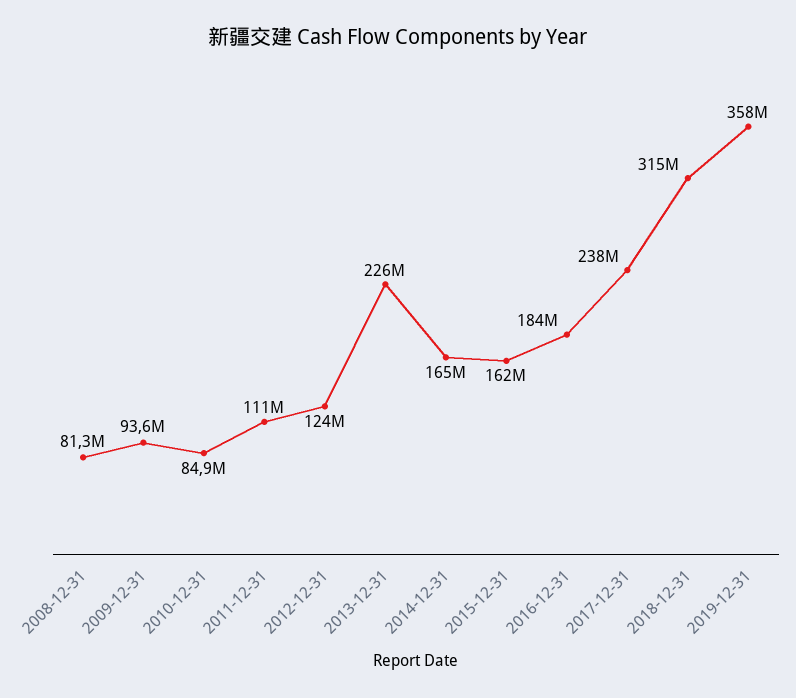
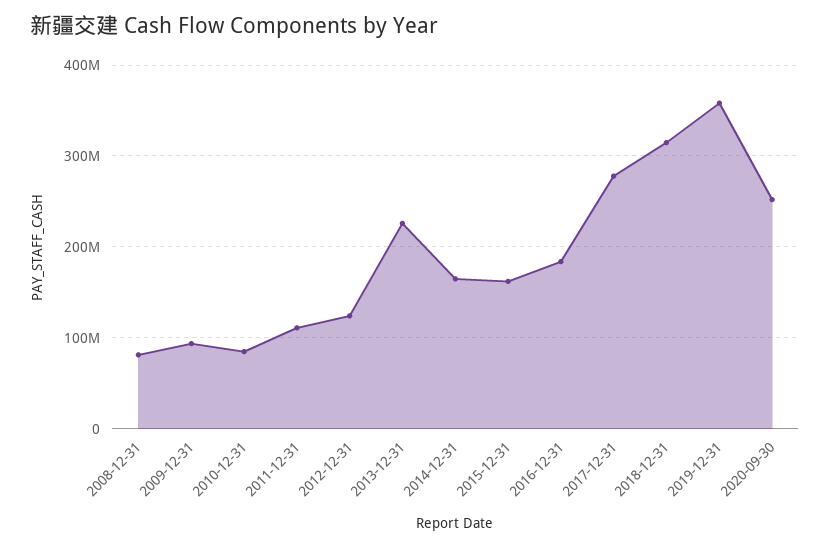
2017-12-31: 238000000 -> 280000000
2020-09-30: none -> 250000000

